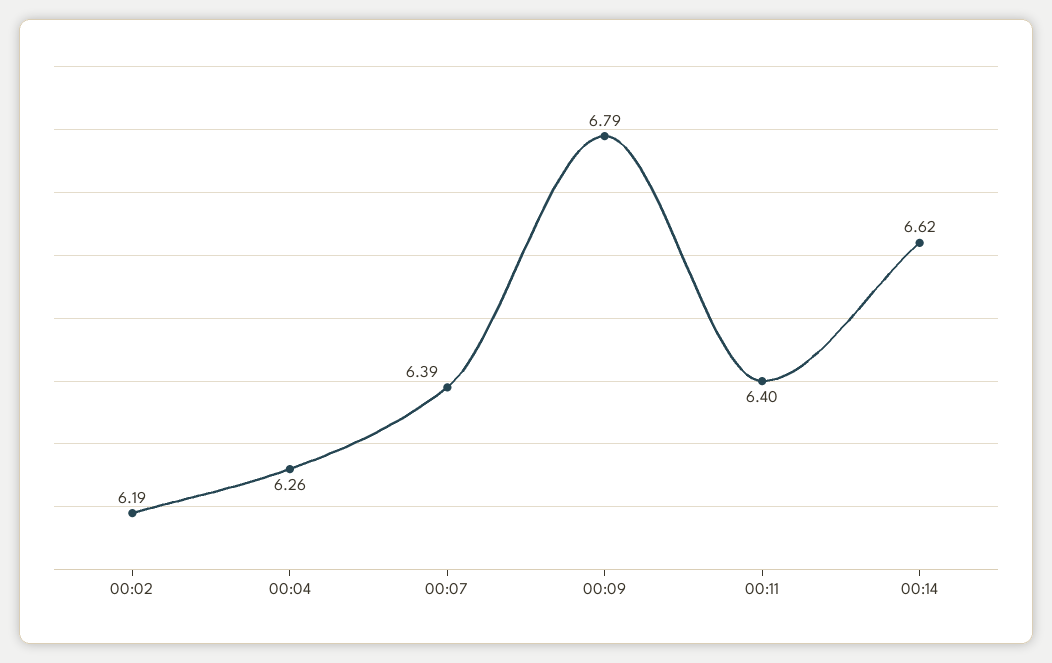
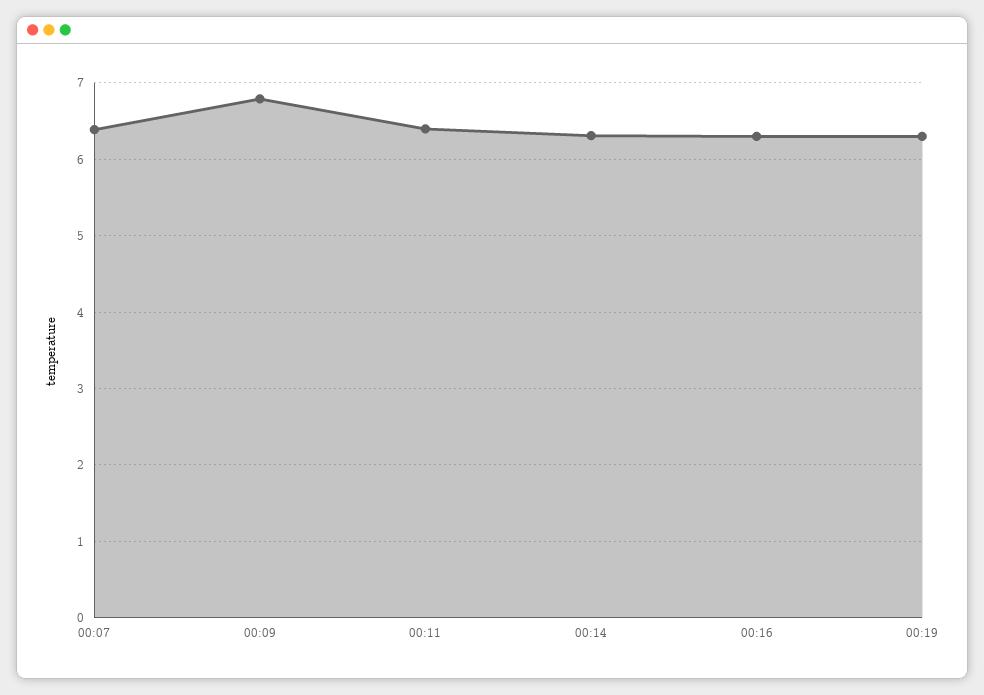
00:02: 6.19 -> none
00:04: 6.26 -> none
00:14: 6.62 -> 6.3
00:16: none -> 6.3
00:19: none -> 6.3

